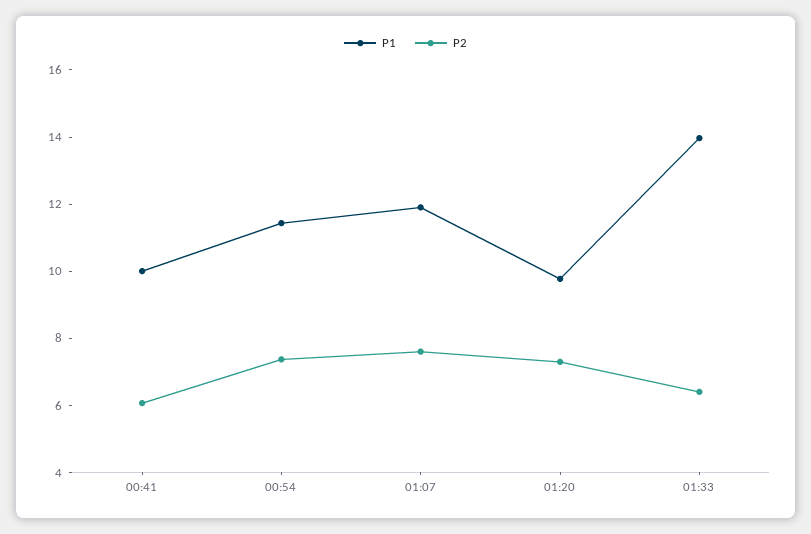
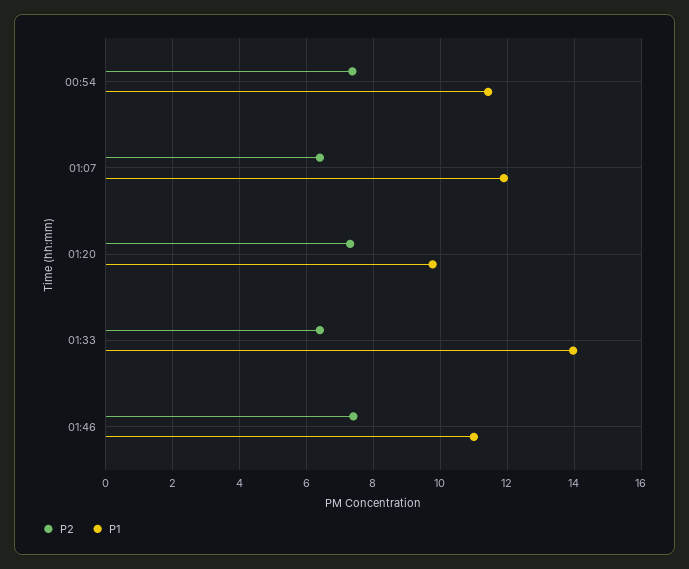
P1, 00:41: 10 -> none
P2, 00:41: 6 -> none
P2, 01:07: 7.5 -> 6.4
P2, 01:46: none -> 7.4
P1, 01:46: none -> 11

